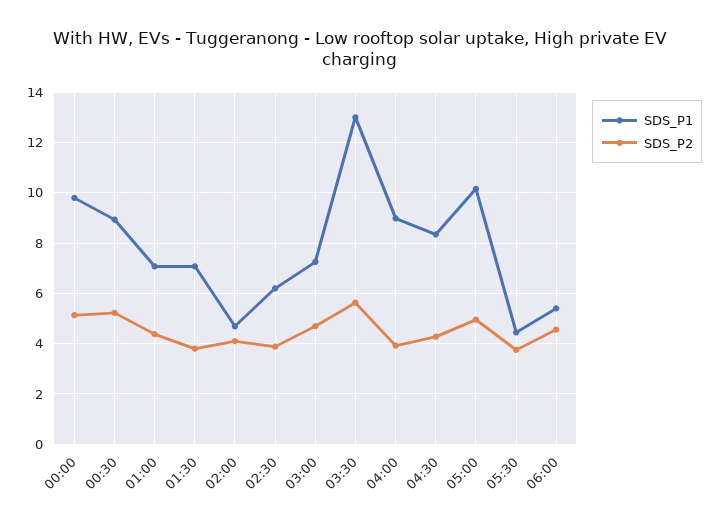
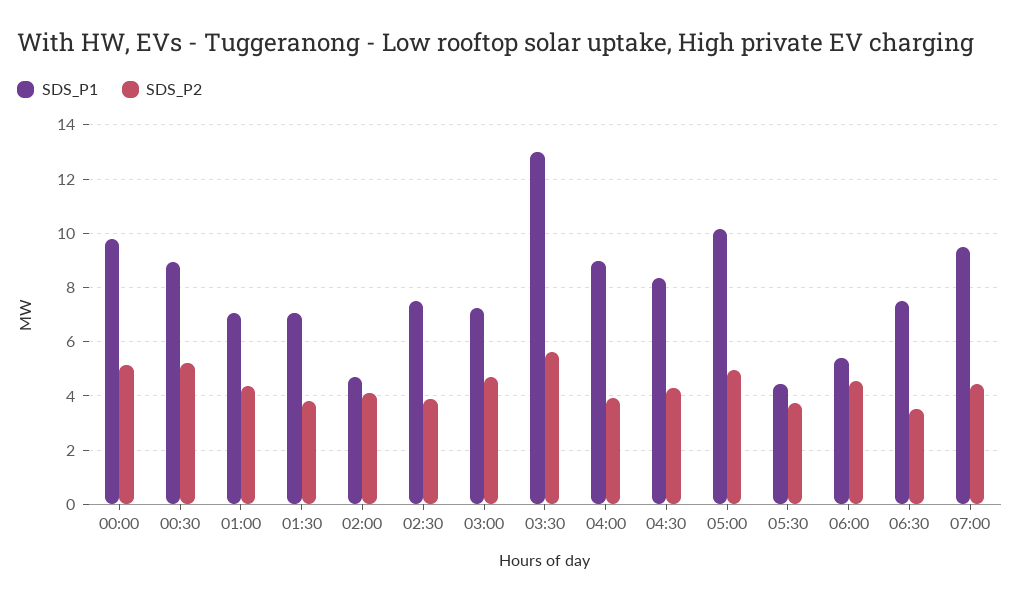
SDS_P1, 02:30: 6.25 -> 7.5
SDS_P1, 06:30: none -> 7.5
SDS_P2, 06:30: none -> 3.5
SDS_P1, 07:00: none -> 9.5
SDS_P2, 07:00: none -> 4.5

